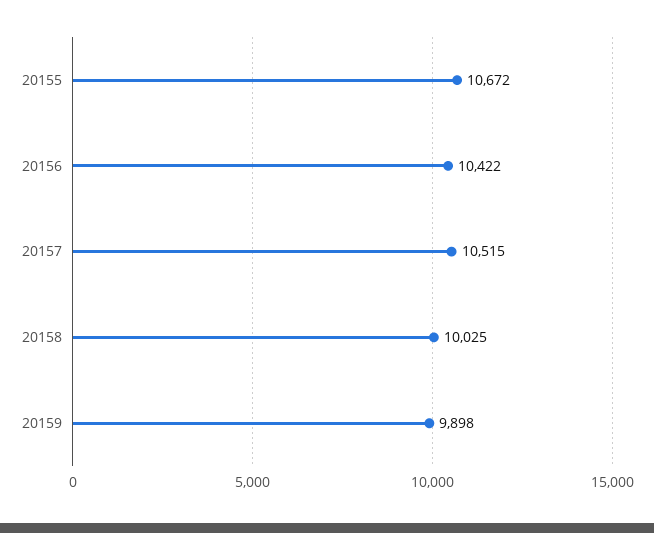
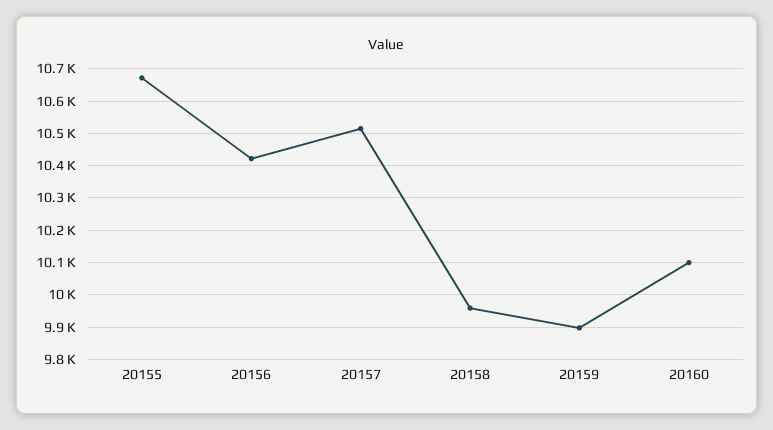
20158: 10025 -> 9960
20160: none -> 10100

